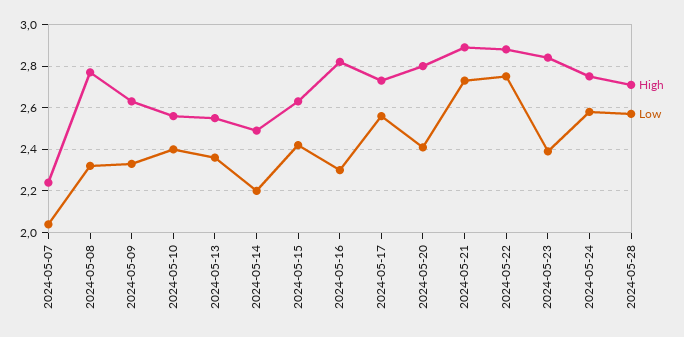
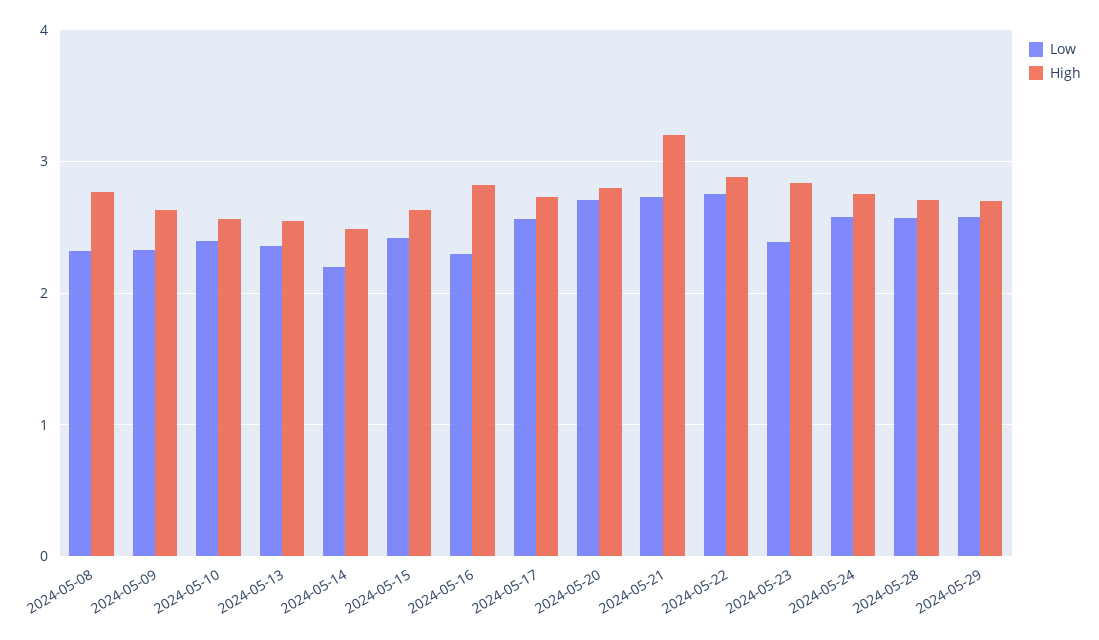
High, 2024-05-07: 2.25 -> none
Low, 2024-05-07: 2.05 -> none
Low, 2024-05-20: 2.4 -> 2.7
High, 2024-05-21: 2.9 -> 3.2
Low, 2024-05-29: none -> 2.6
High, 2024-05-29: none -> 2.7

